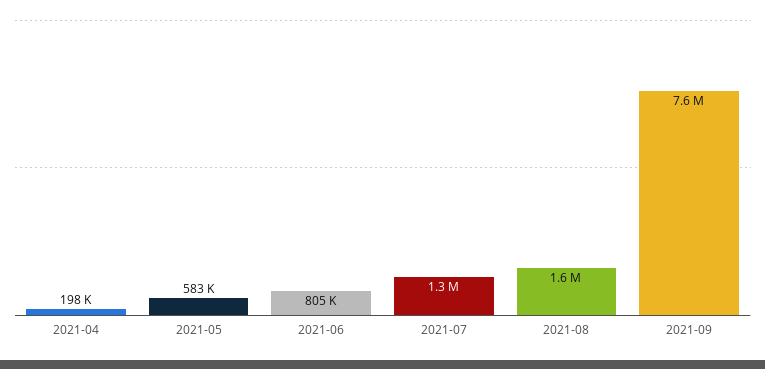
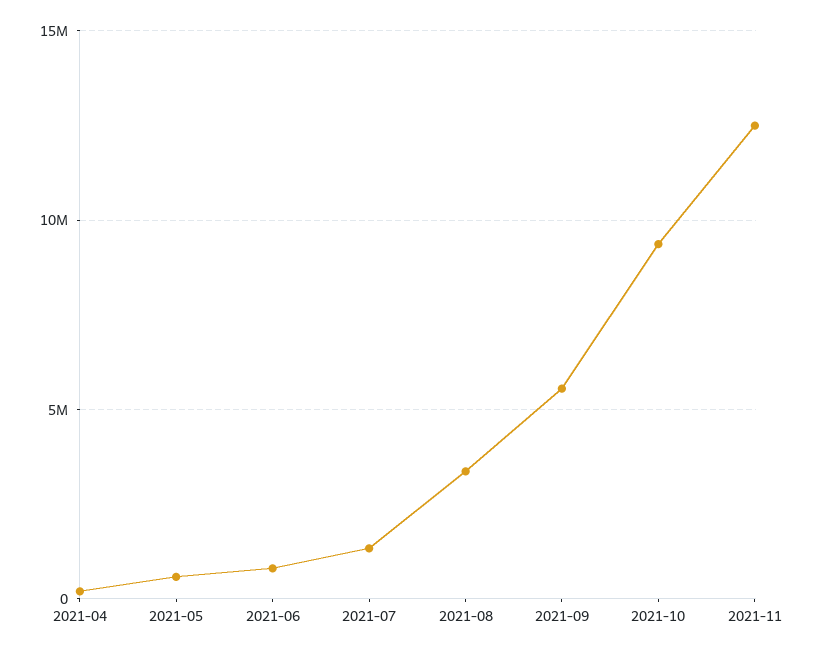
2021-08: 1600000 -> 3500000
2021-09: 7600000 -> 5500000
2021-10: none -> 9500000
2021-11: none -> 12500000

